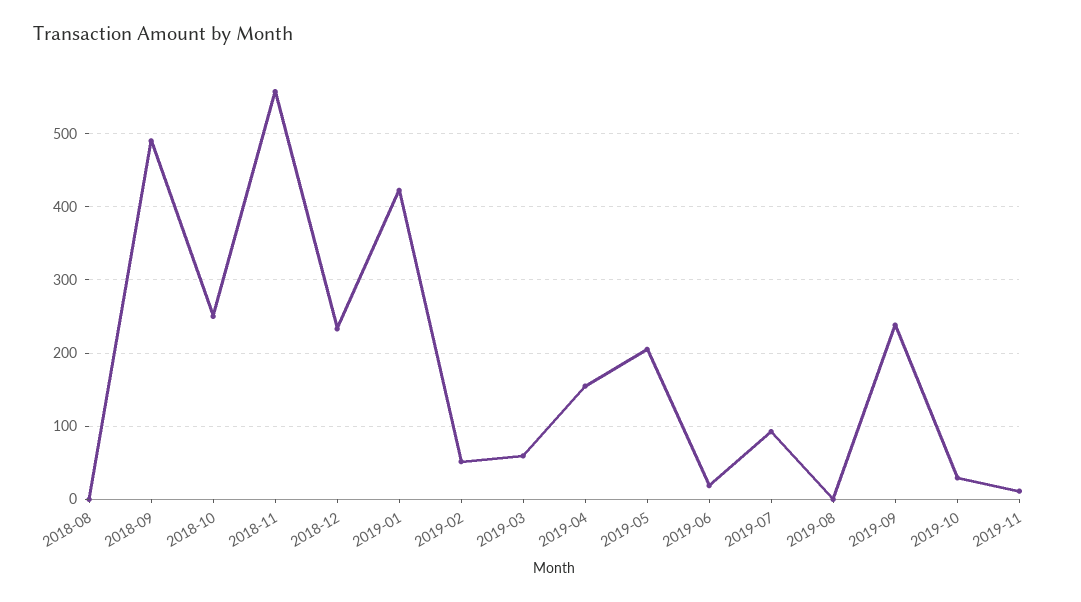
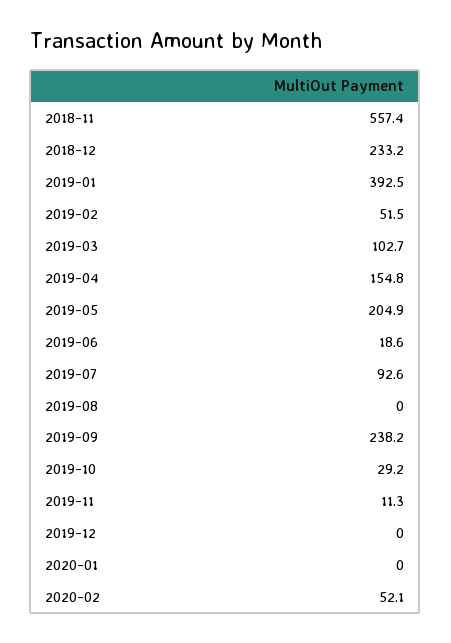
2018-08: 0 -> none
2018-09: 490 -> none
2018-10: 250 -> none
2019-01: 420 -> 392.5
2019-03: 60 -> 102.7
2019-12: none -> 0
2020-01: none -> 0
2020-02: none -> 52.1

